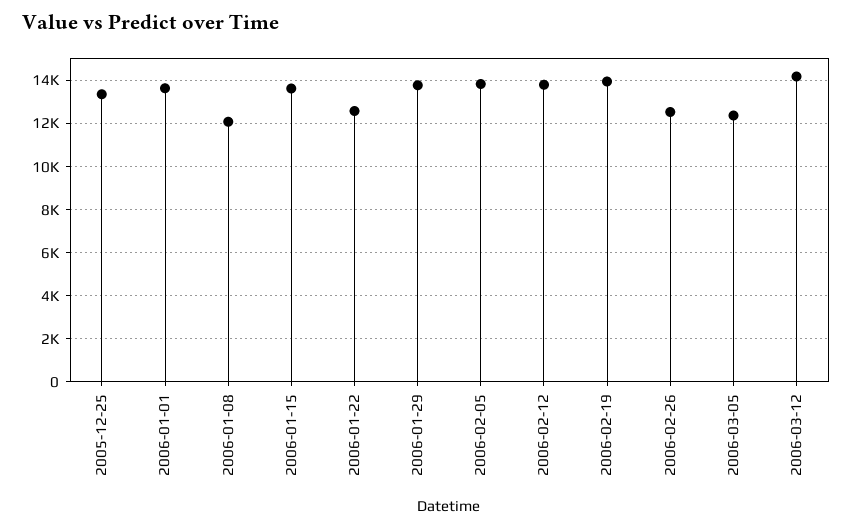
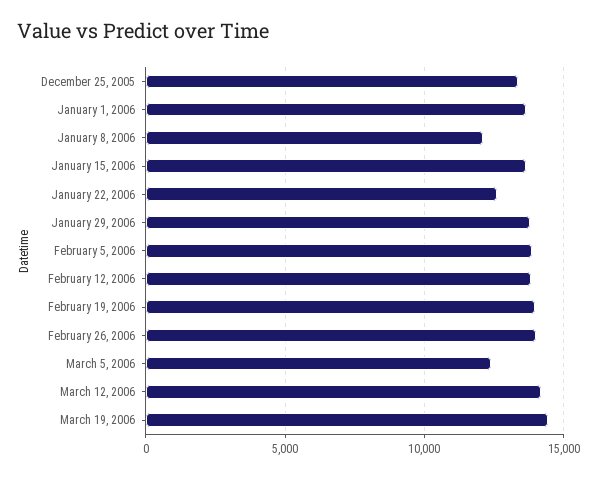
2006-02-26: 12500 -> 14000
March 19, 2006: none -> 14500

